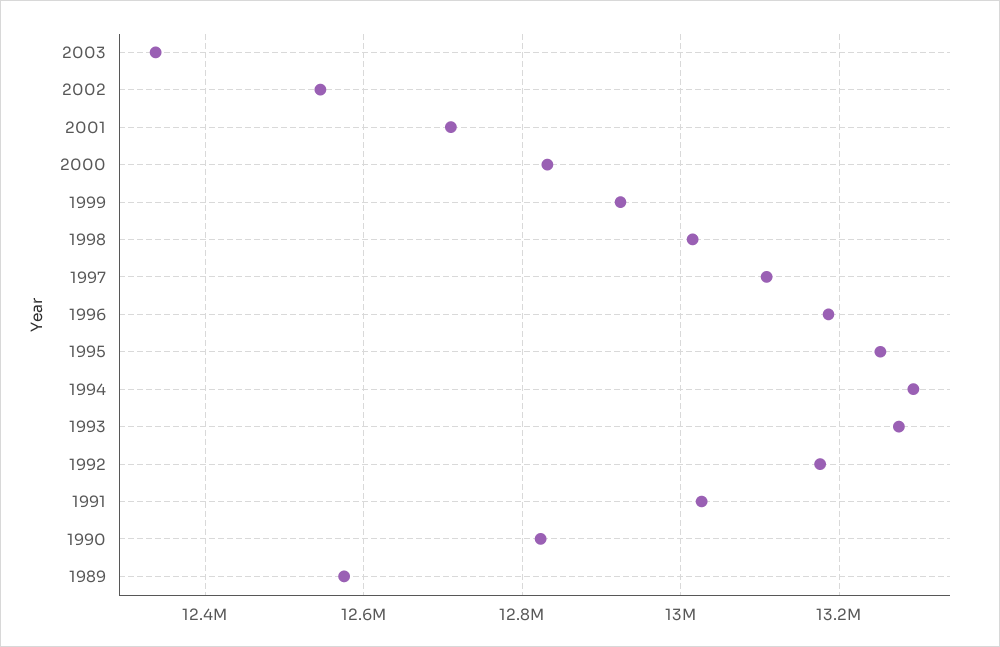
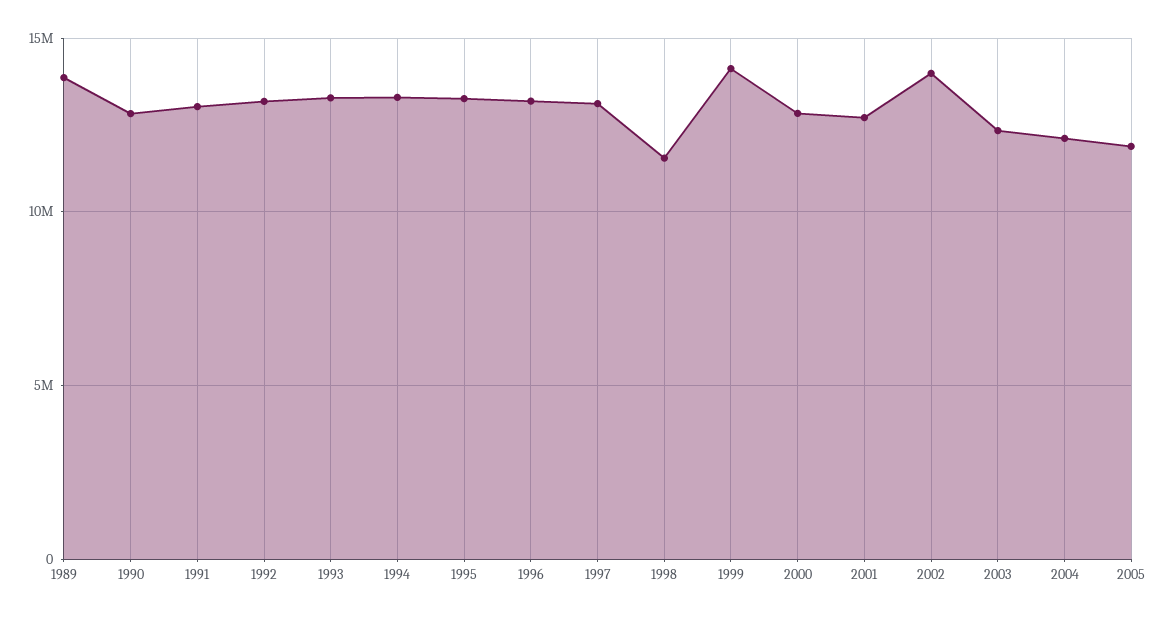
2002: 12540000 -> 14000000
1999: 12920000 -> 14000000
1998: 13020000 -> 11500000
1989: 12580000 -> 14000000
2004: none -> 12000000
2005: none -> 12000000

